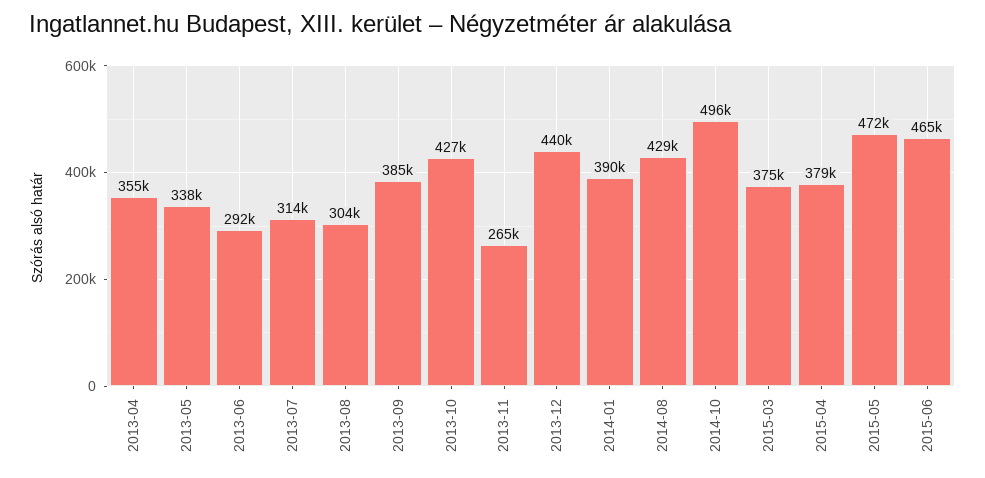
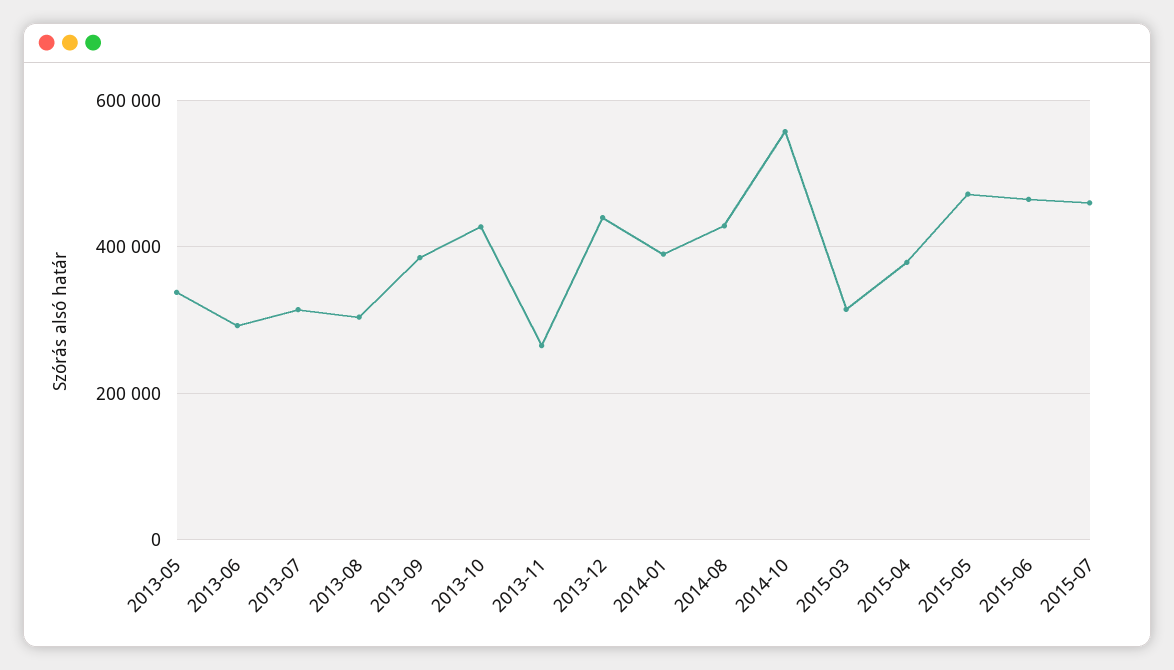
2013-04: 355000 -> none
2014-10: 496000 -> 560000
2015-03: 375000 -> 320000
2015-07: none -> 460000

